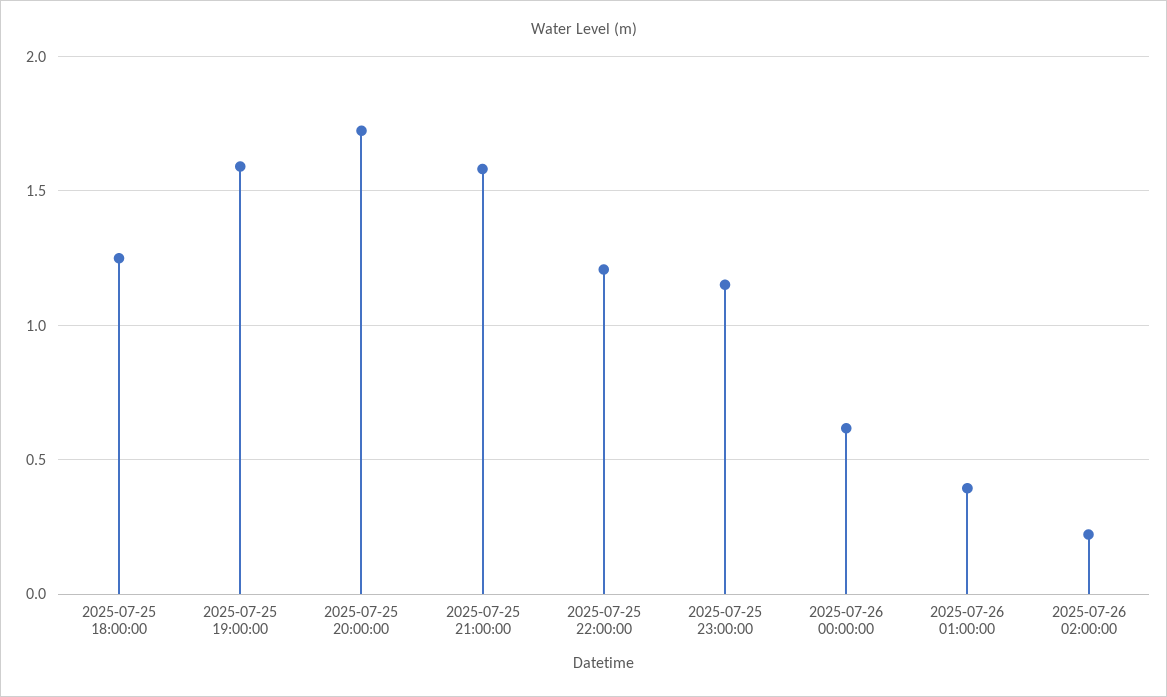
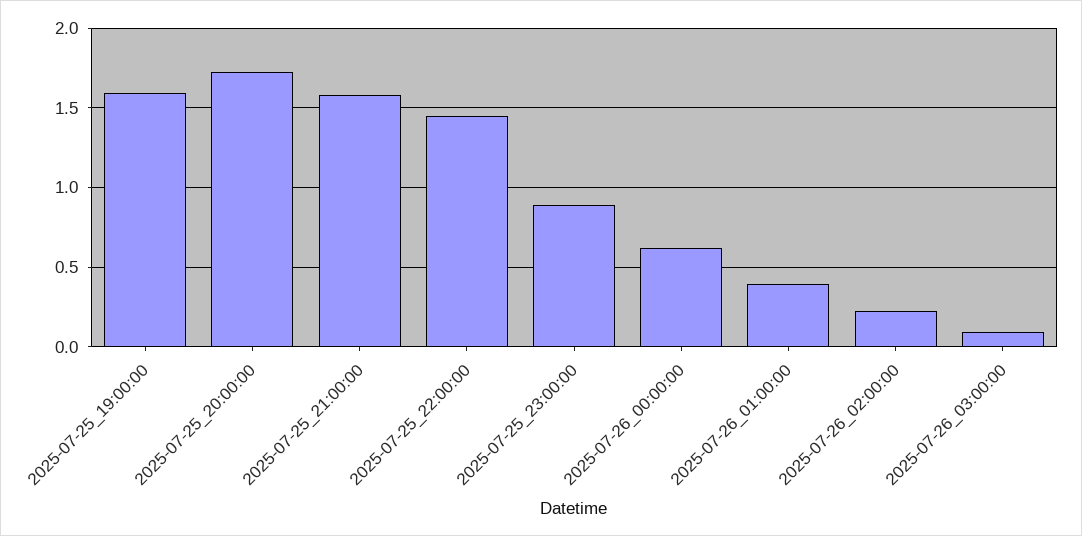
2025-07-25 18:00:00: 1.25 -> none
2025-07-25 22:00:00: 1.2 -> 1.45
2025-07-25 23:00:00: 1.15 -> 0.9
2025-07-26_03:00:00: none -> 0.1

